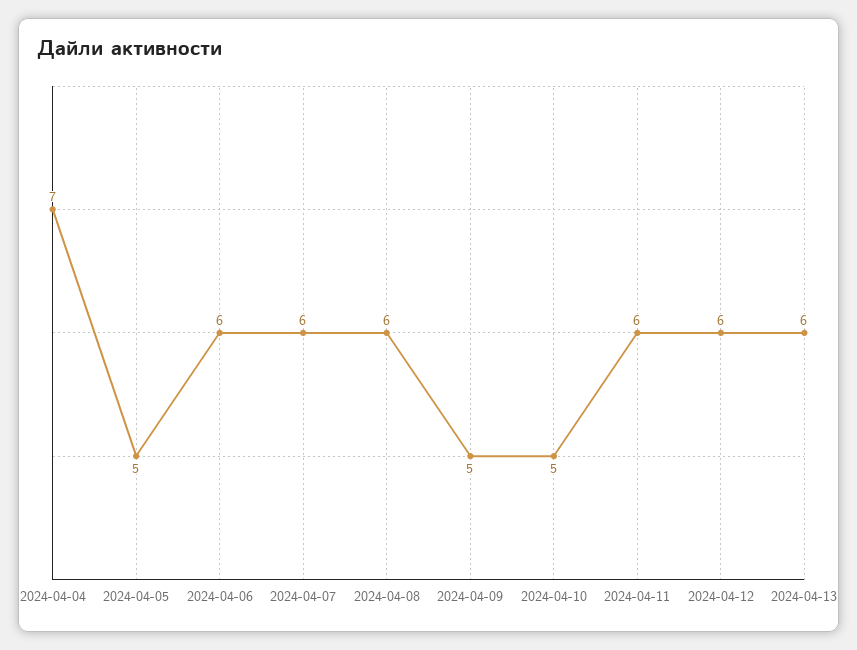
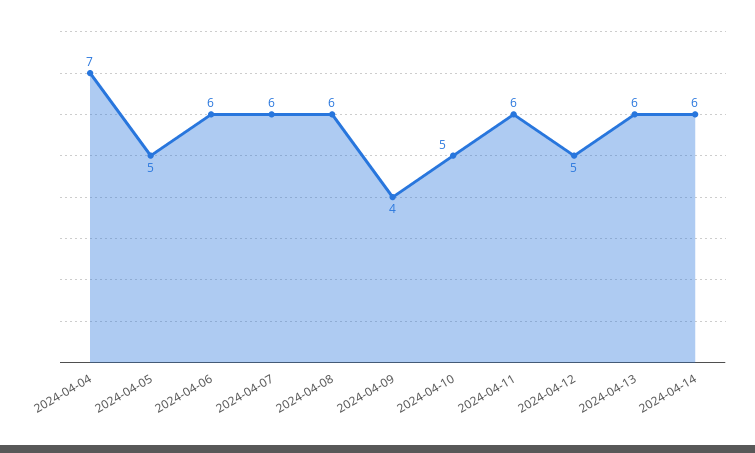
2024-04-09: 5 -> 4
2024-04-12: 6 -> 5
2024-04-14: none -> 6

